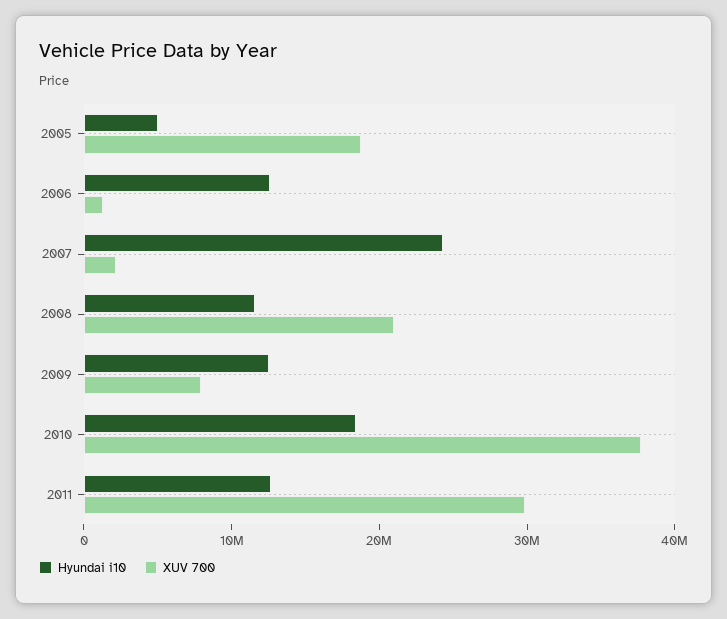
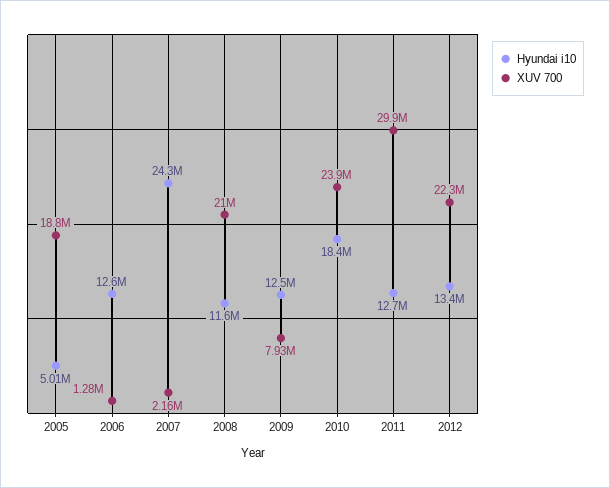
XUV 700, 2010: 38000000 -> 23900000
Hyundai i10, 2012: none -> 13400000
XUV 700, 2012: none -> 22300000

